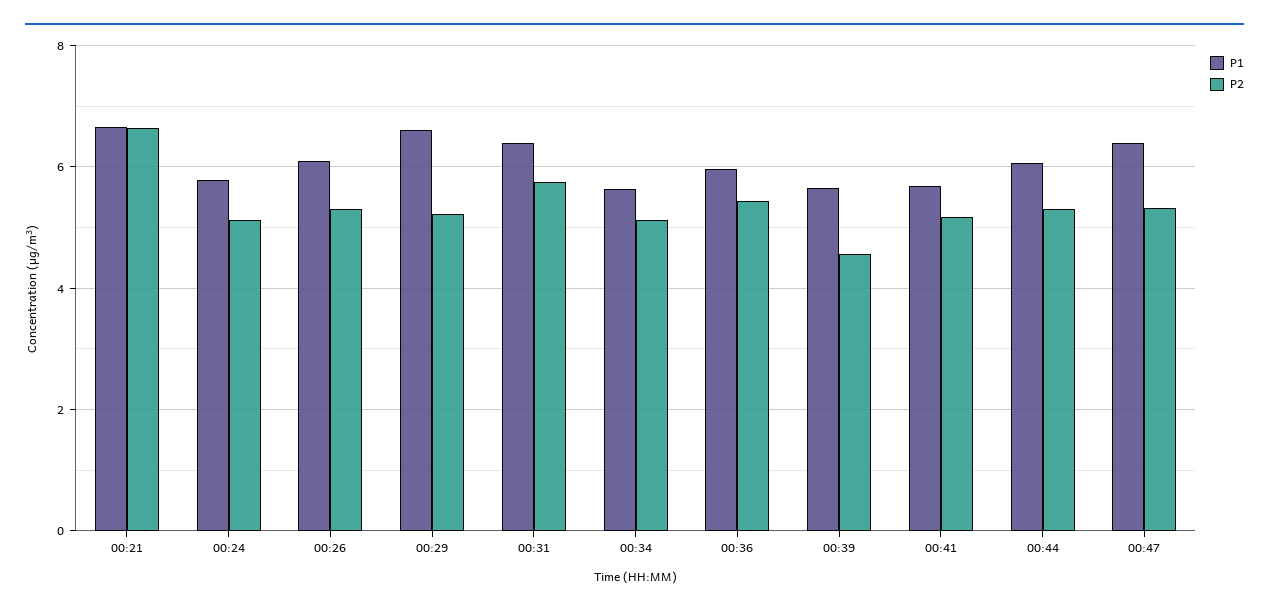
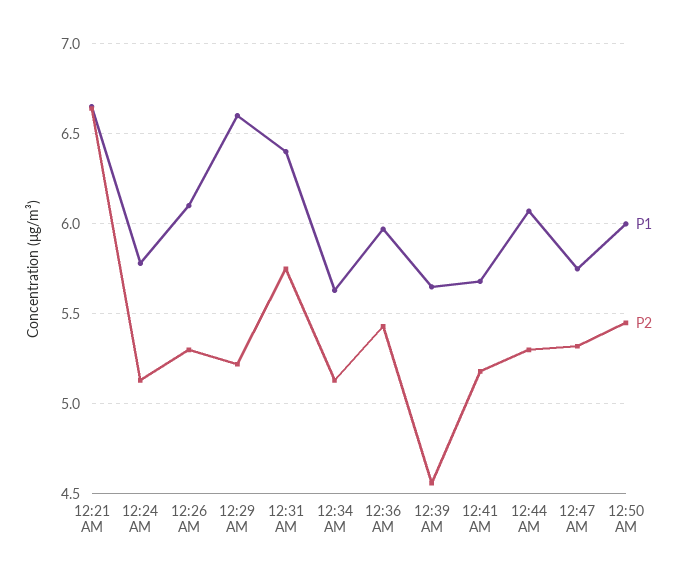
P1, 00:47: 6.4 -> 5.75
P1, 12:50 AM: none -> 6
P2, 12:50 AM: none -> 5.45

